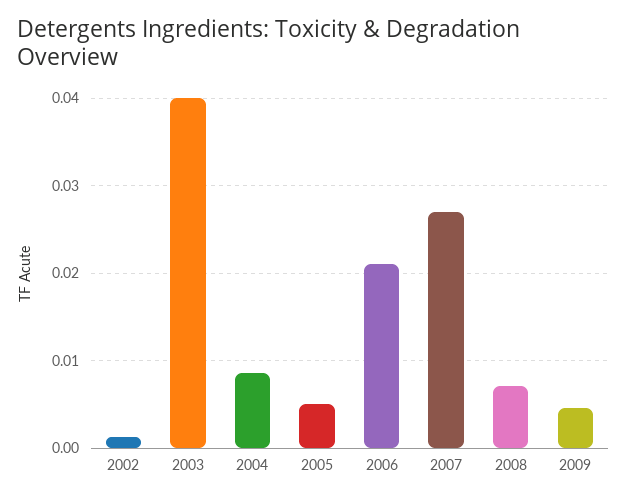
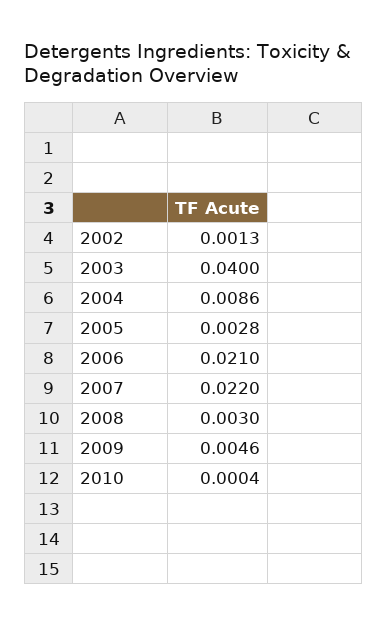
2005: 0.005 -> 0.0028
2007: 0.027 -> 0.022
2008: 0.007 -> 0.003
2010: none -> 0.0004

